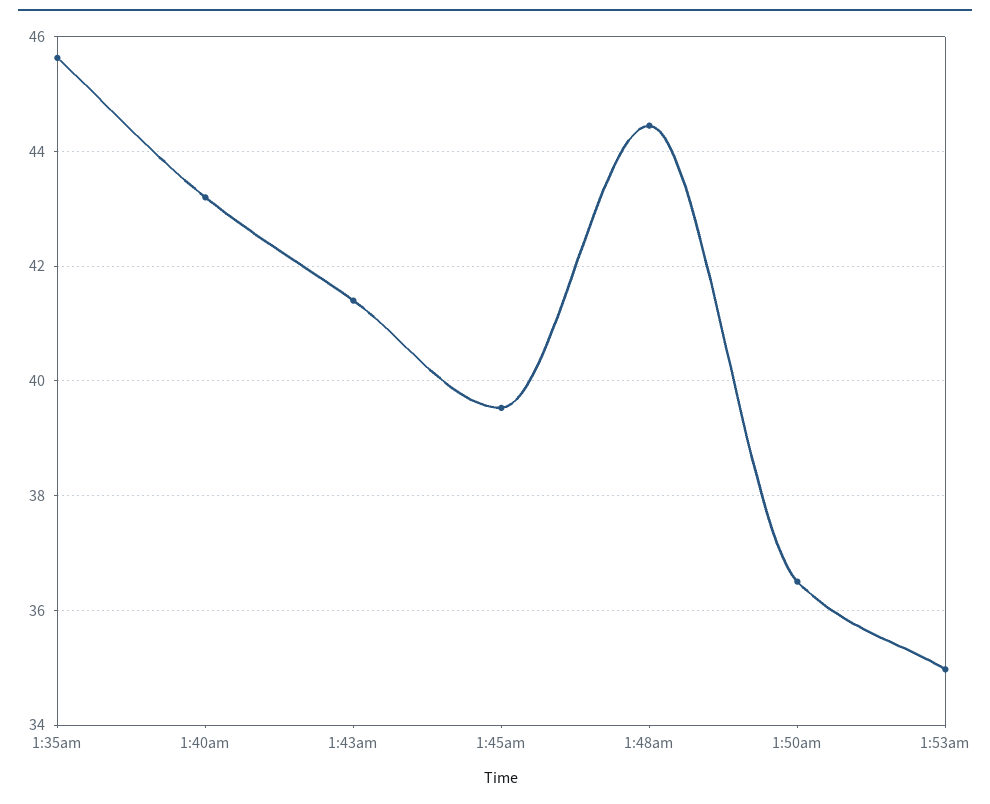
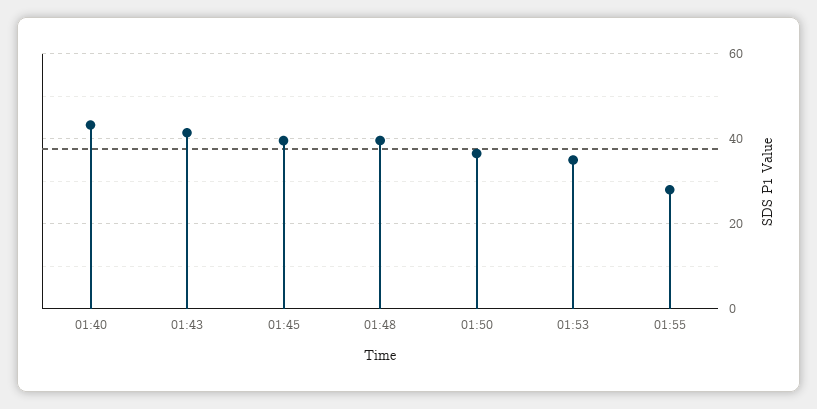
1:35am: 45.6 -> none
1:48am: 44.4 -> 40
01:55: none -> 28

